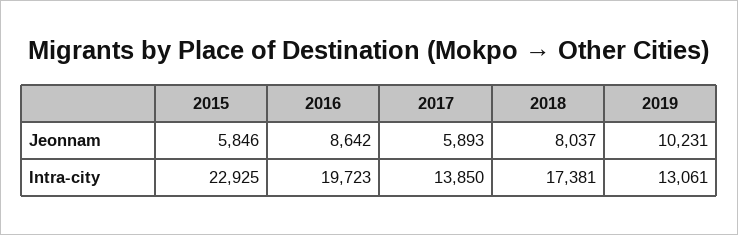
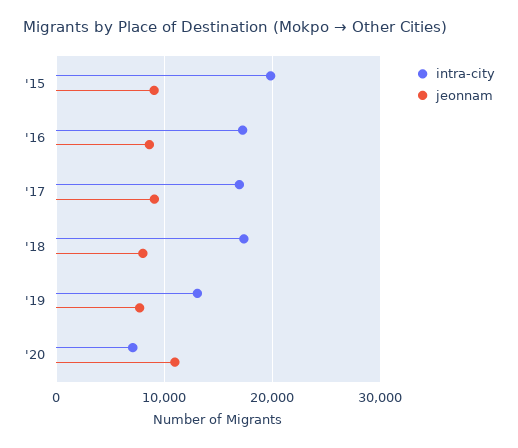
Jeonnam, 2015: 5846 -> 9000
Jeonnam, 2017: 5893 -> 9000
Jeonnam, 2019: 10231 -> 8000
Intra-city, 2015: 22925 -> 20000
Intra-city, 2016: 19723 -> 17000
Intra-city, 2017: 13850 -> 17000
Intra-city, '20: none -> 7000
Jeonnam, '20: none -> 11000

